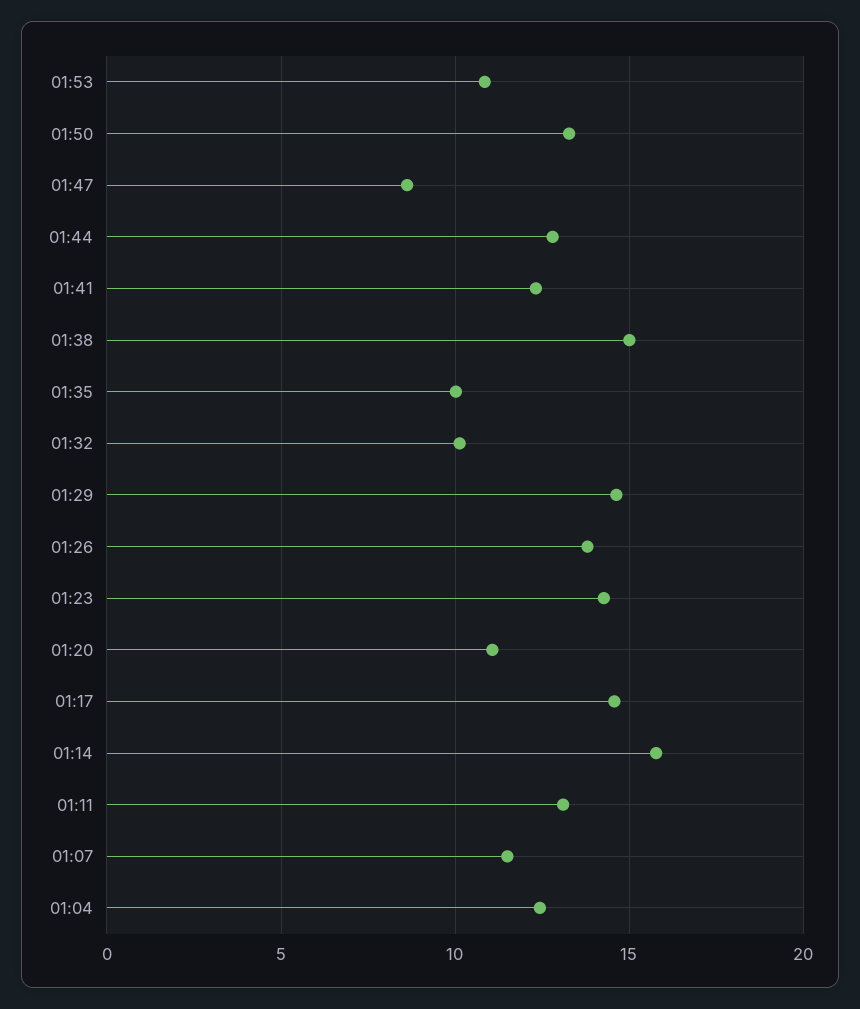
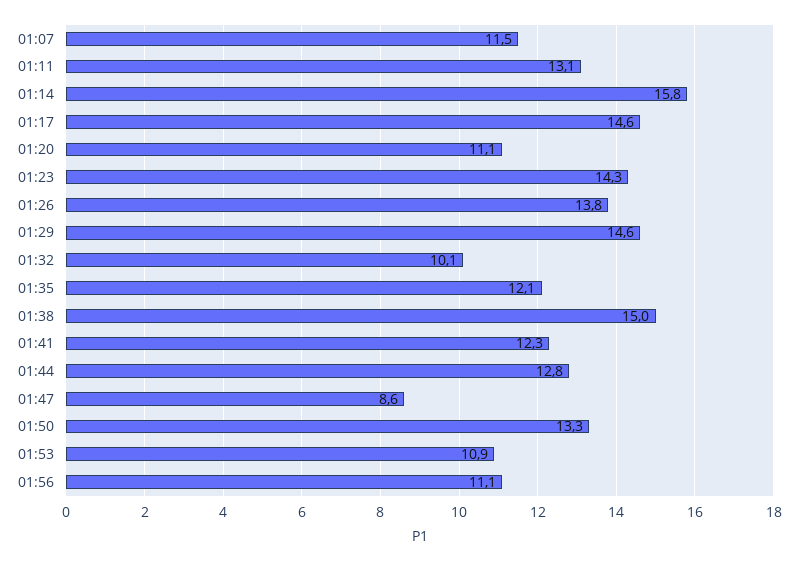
01:35: 10 -> 12.1
01:04: 12.5 -> none
01:56: none -> 11.1

